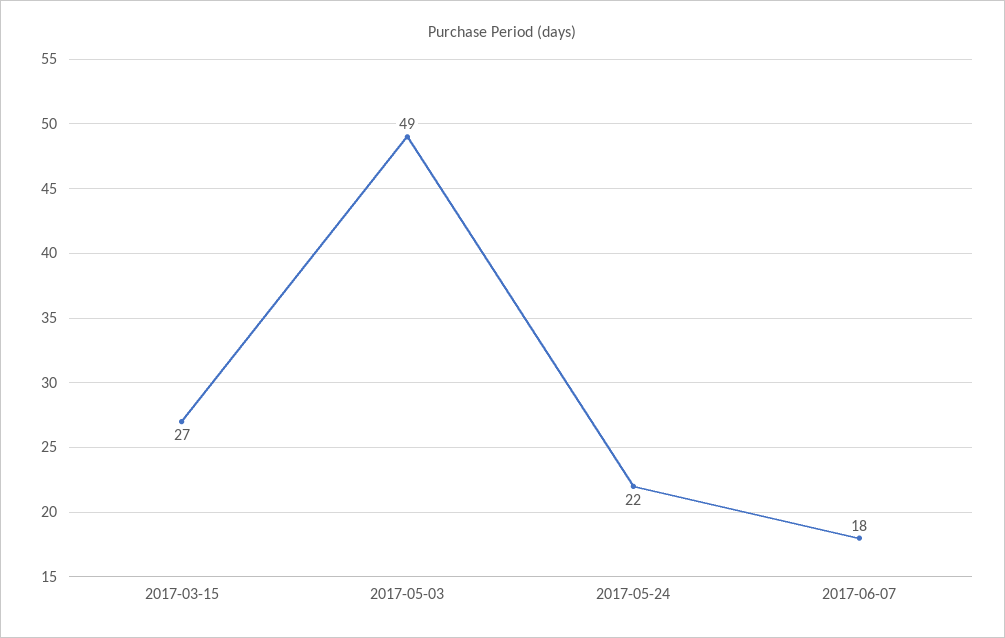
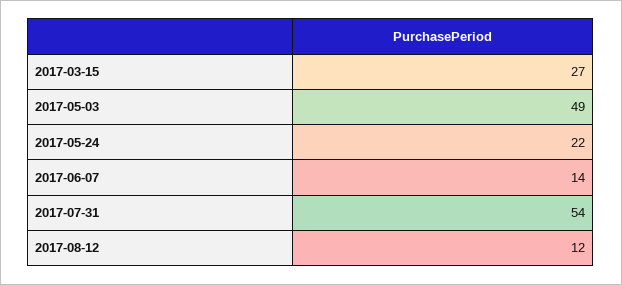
2017-06-07: 18 -> 14
2017-07-31: none -> 54
2017-08-12: none -> 12

